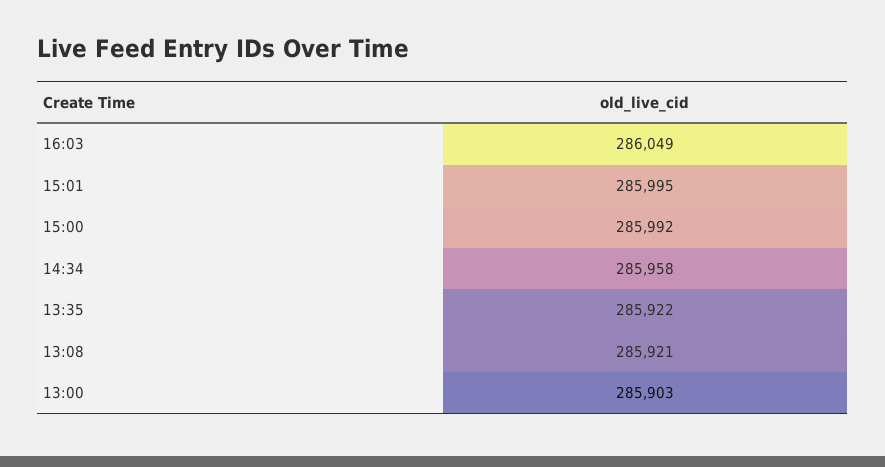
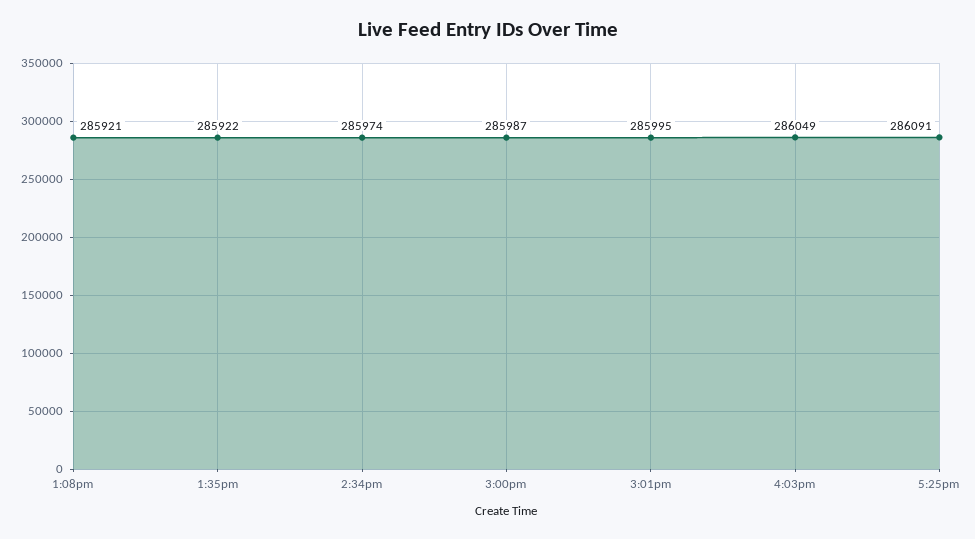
15:00: 285992 -> 285987
14:34: 285958 -> 285974
13:00: 285903 -> none
5:25pm: none -> 286091

